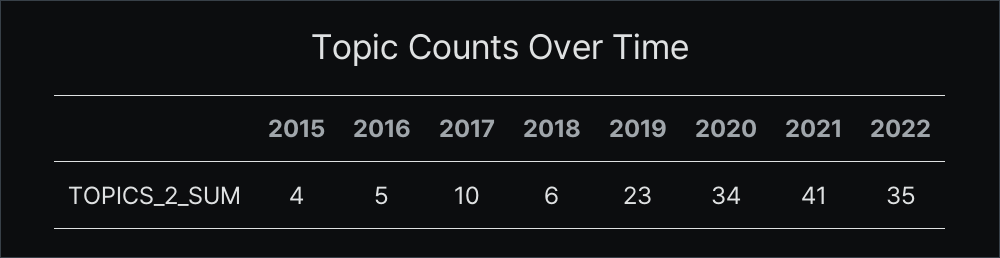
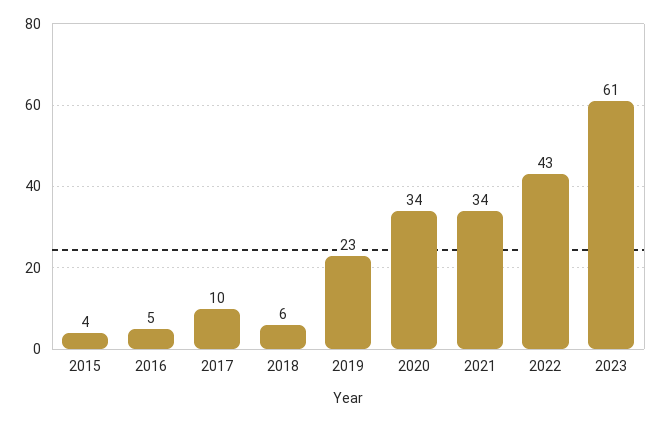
2021: 41 -> 34
2022: 35 -> 43
2023: none -> 61

